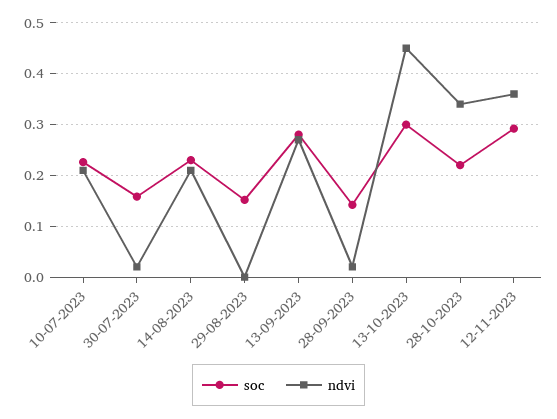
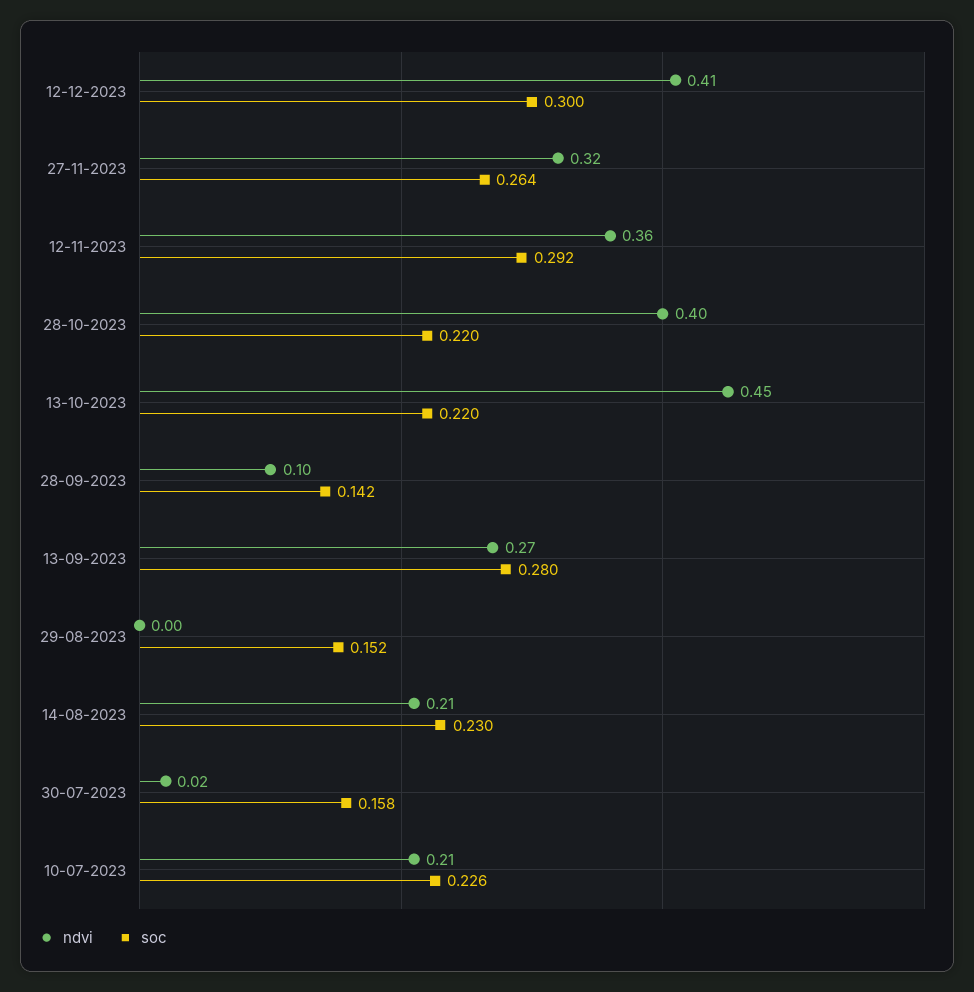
ndvi, 28-09-2023: 0.02 -> 0.1
soc, 13-10-2023: 0.3 -> 0.22
ndvi, 28-10-2023: 0.34 -> 0.4
ndvi, 12-12-2023: none -> 0.41
soc, 12-12-2023: none -> 0.3
ndvi, 27-11-2023: none -> 0.32
soc, 27-11-2023: none -> 0.264

